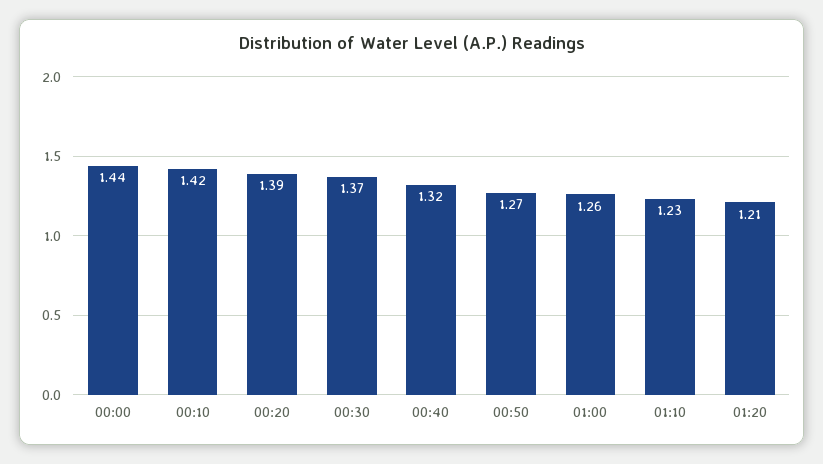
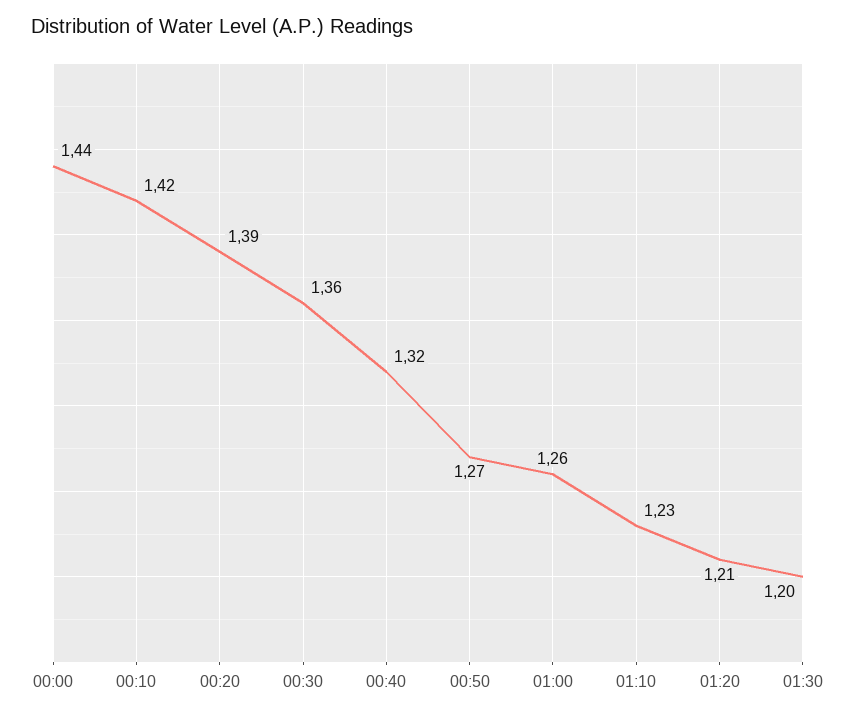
00:30: 1.37 -> 1.36
01:30: none -> 1.2

